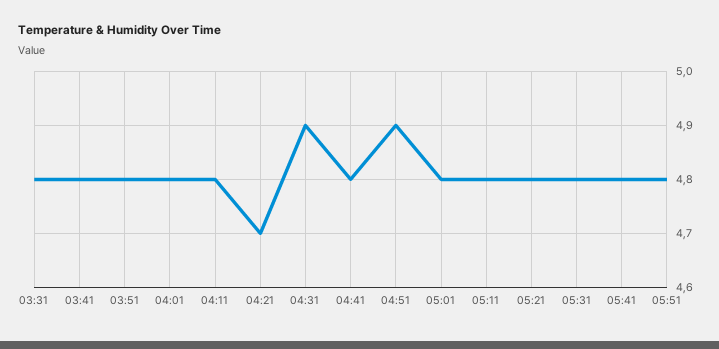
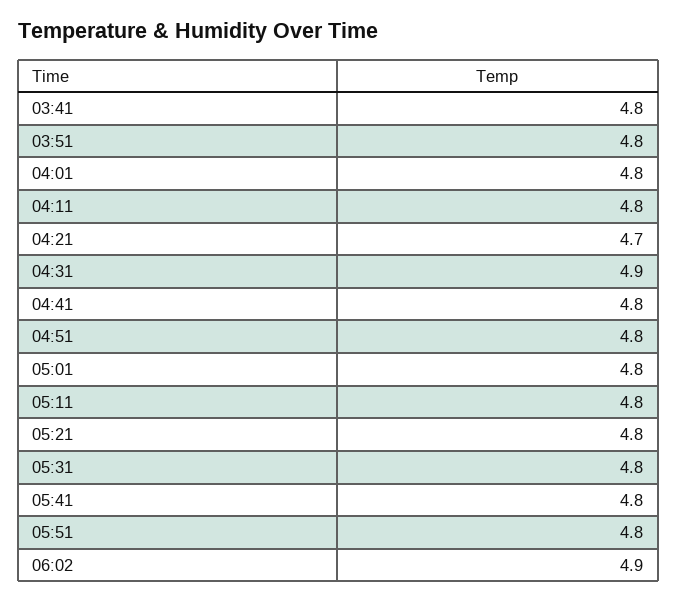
03:31: 4.8 -> none
04:51: 4.9 -> 4.8
06:02: none -> 4.9

